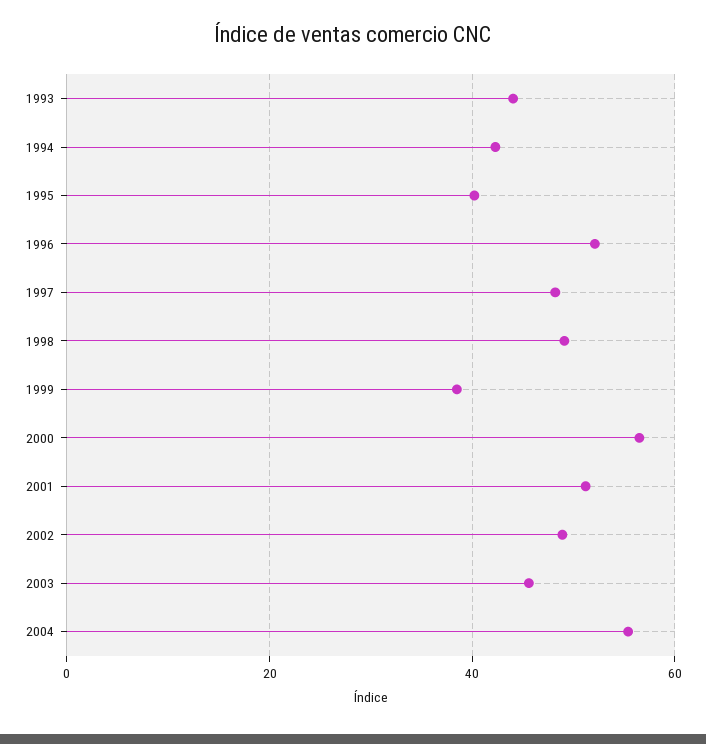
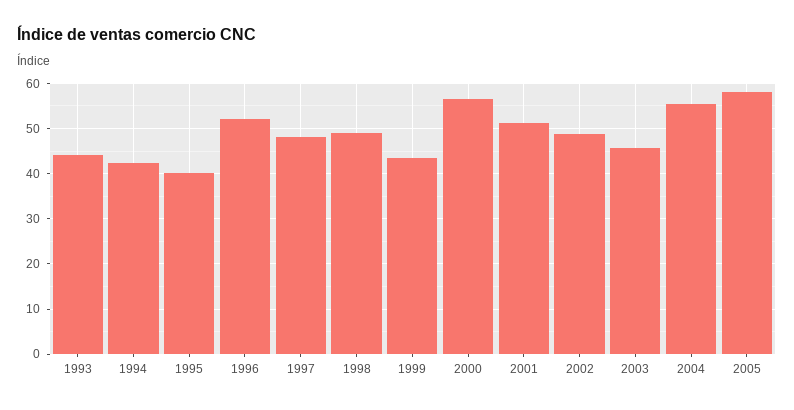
1999: 38 -> 44
2005: none -> 58

